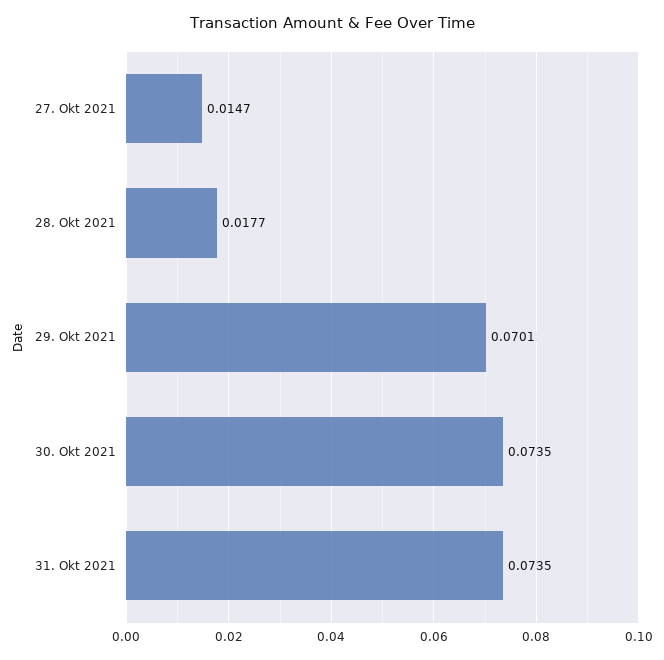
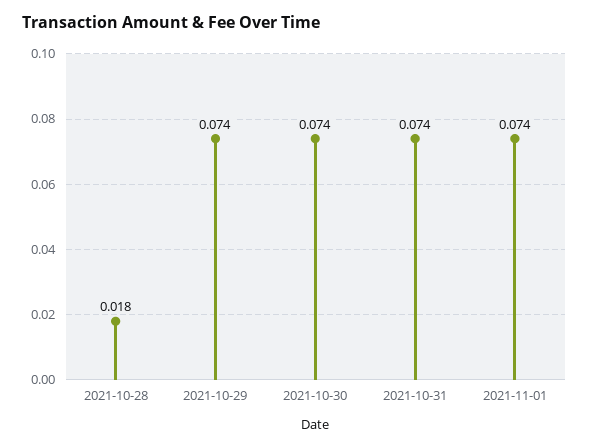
27. Okt 2021: 0.0147 -> none
29. Okt 2021: 0.0701 -> 0.074
2021-11-01: none -> 0.074

